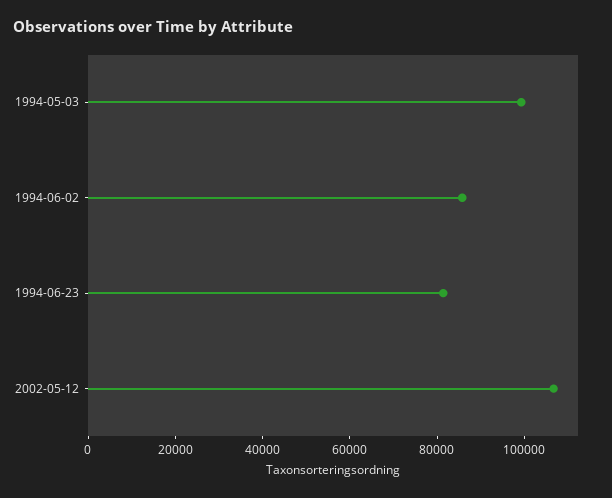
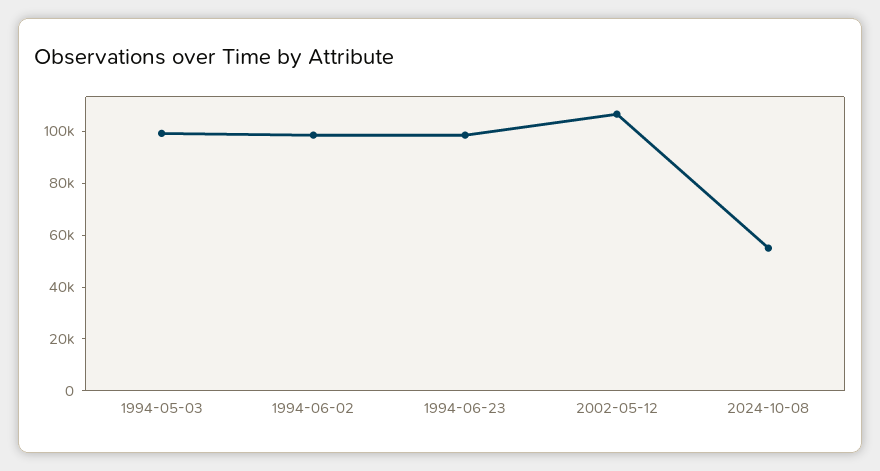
1994-06-02: 85000 -> 100000
1994-06-23: 80000 -> 100000
2024-10-08: none -> 55000

